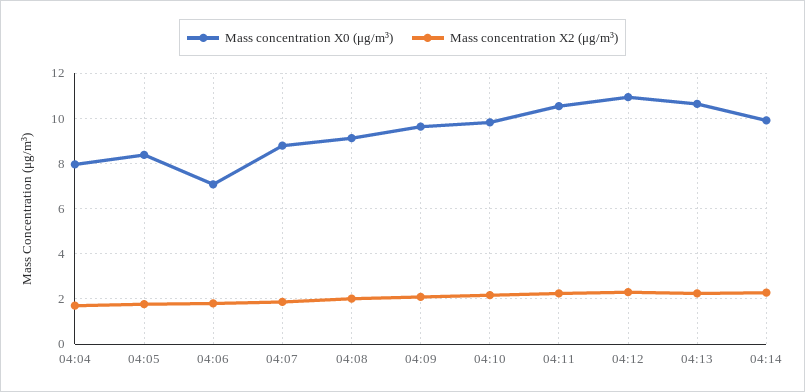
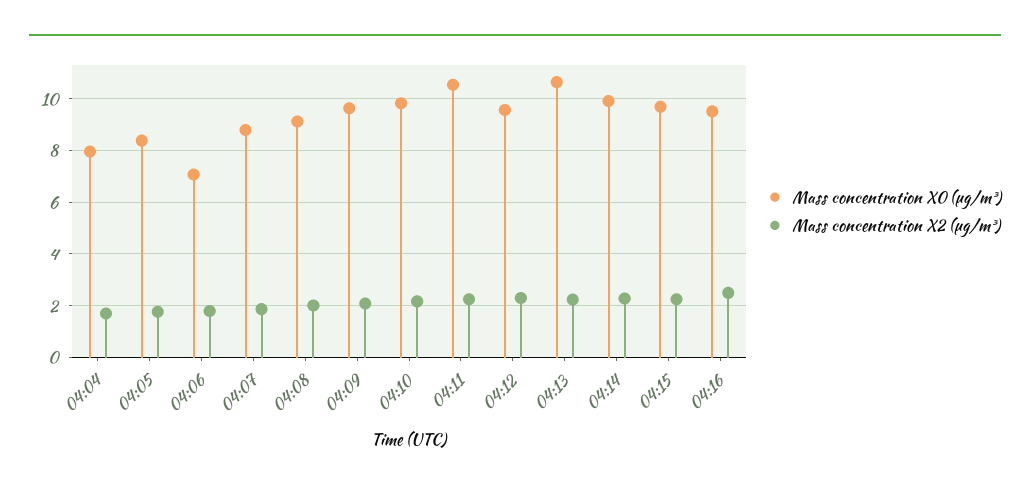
Mass concentration X0 (μg/m³), 04:12: 11 -> 9.5
Mass concentration X0 (μg/m³), 04:15: none -> 9.75
Mass concentration X2 (μg/m³), 04:15: none -> 2.25
Mass concentration X0 (μg/m³), 04:16: none -> 9.5
Mass concentration X2 (μg/m³), 04:16: none -> 2.5

